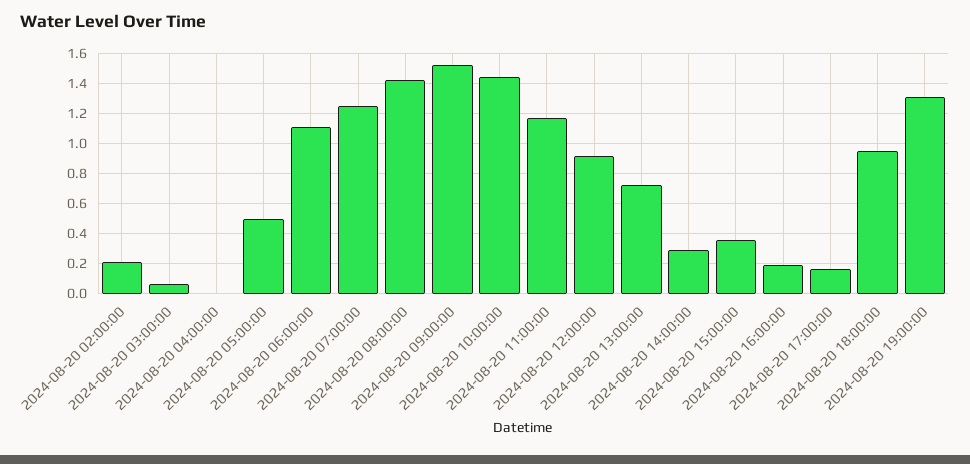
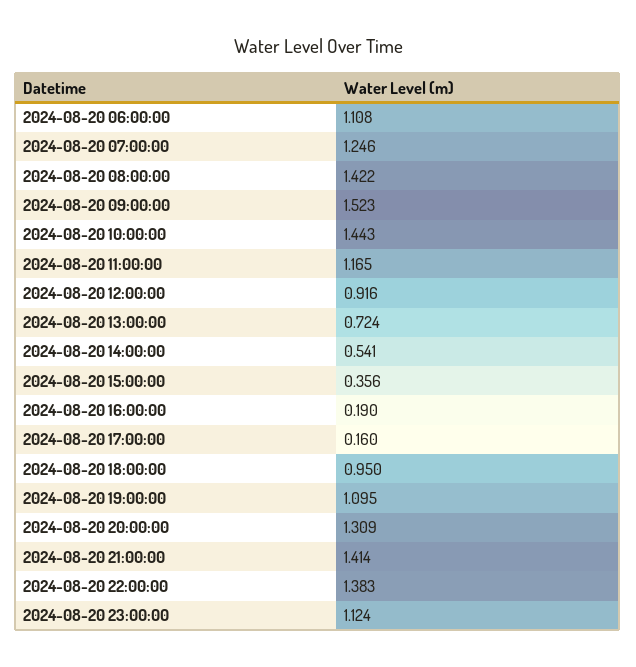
2024-08-20 02:00:00: 0.2 -> none
2024-08-20 03:00:00: 0.05 -> none
2024-08-20 04:00:00: 0 -> none
2024-08-20 05:00:00: 0.5 -> none
2024-08-20 14:00:00: 0.3 -> 0.541
2024-08-20 19:00:00: 1.3 -> 1.095
2024-08-20 20:00:00: none -> 1.309
2024-08-20 21:00:00: none -> 1.414
2024-08-20 22:00:00: none -> 1.383
2024-08-20 23:00:00: none -> 1.124

